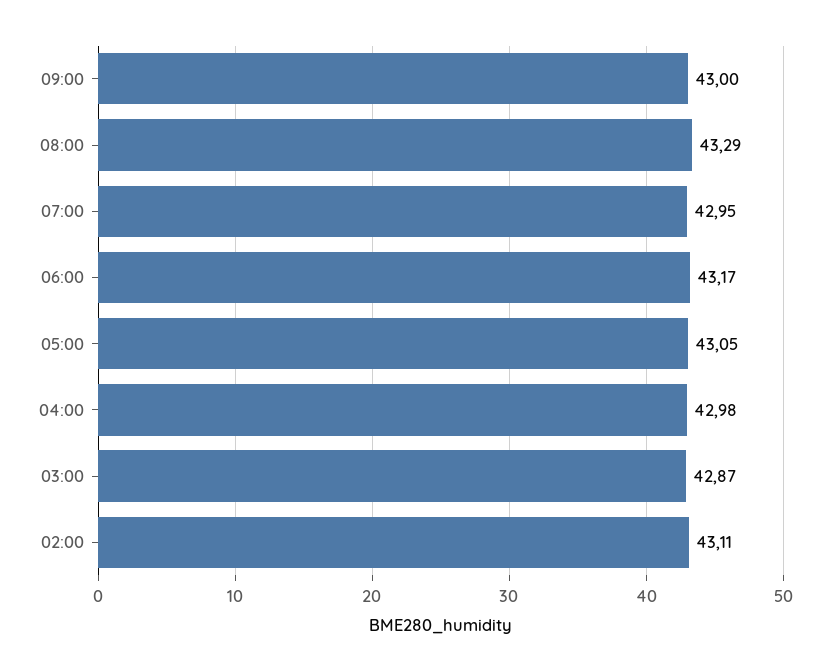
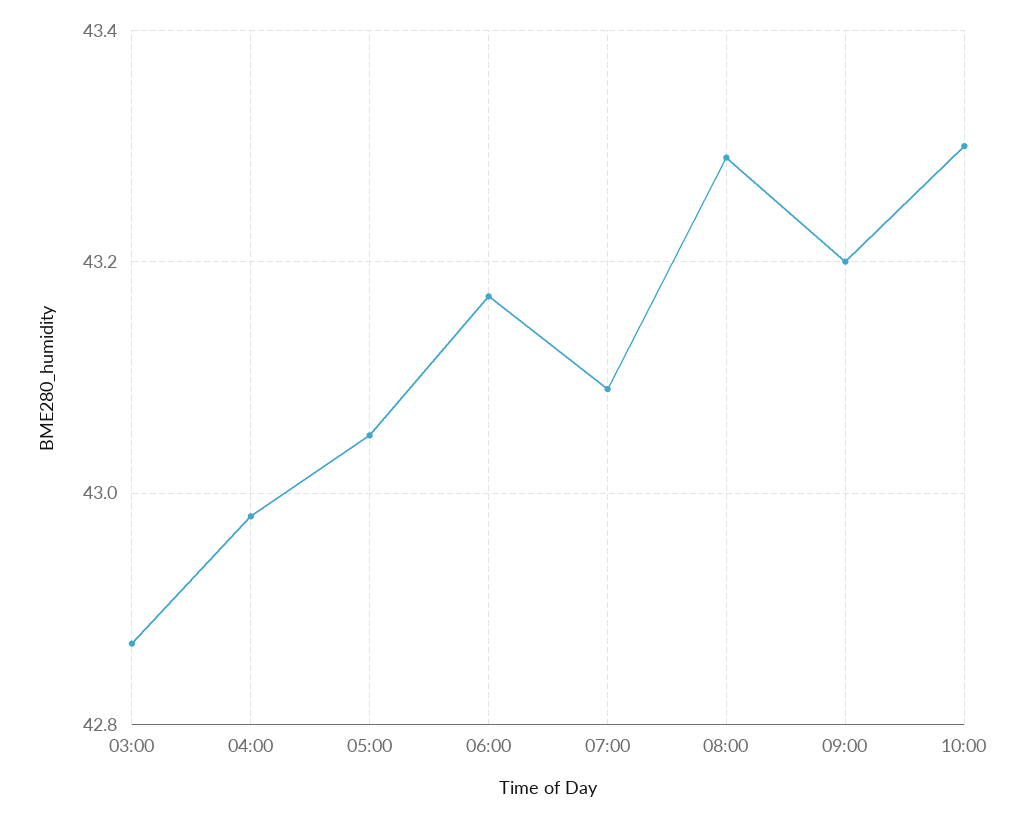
09:00: 43 -> 43.2
07:00: 42.95 -> 43.1
02:00: 43.11 -> none
10:00: none -> 43.3

